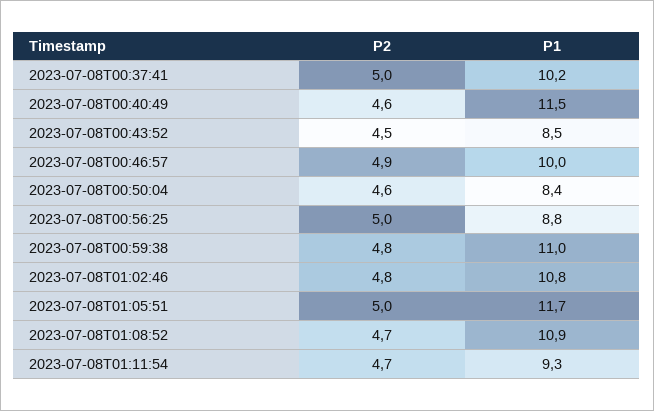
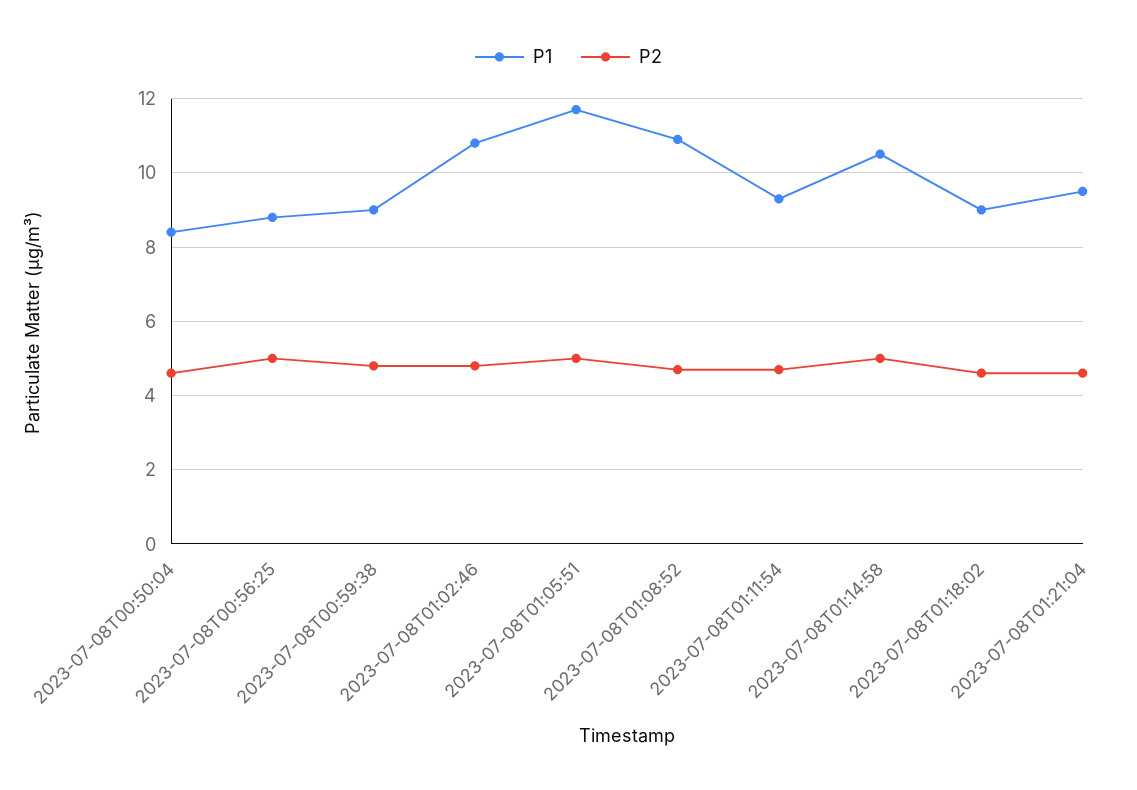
P2, 2023-07-08T00:37:41: 5 -> none
P1, 2023-07-08T00:37:41: 10.2 -> none
P2, 2023-07-08T00:40:49: 4.6 -> none
P1, 2023-07-08T00:40:49: 11.5 -> none
P2, 2023-07-08T00:43:52: 4.5 -> none
P1, 2023-07-08T00:43:52: 8.5 -> none
P2, 2023-07-08T00:46:57: 4.9 -> none
P1, 2023-07-08T00:46:57: 10 -> none
P1, 2023-07-08T00:59:38: 11 -> 9
P1, 2023-07-08T01:14:58: none -> 10.5
P2, 2023-07-08T01:14:58: none -> 5
P1, 2023-07-08T01:18:02: none -> 9
P2, 2023-07-08T01:18:02: none -> 4.5
P1, 2023-07-08T01:21:04: none -> 9.5
P2, 2023-07-08T01:21:04: none -> 4.5

